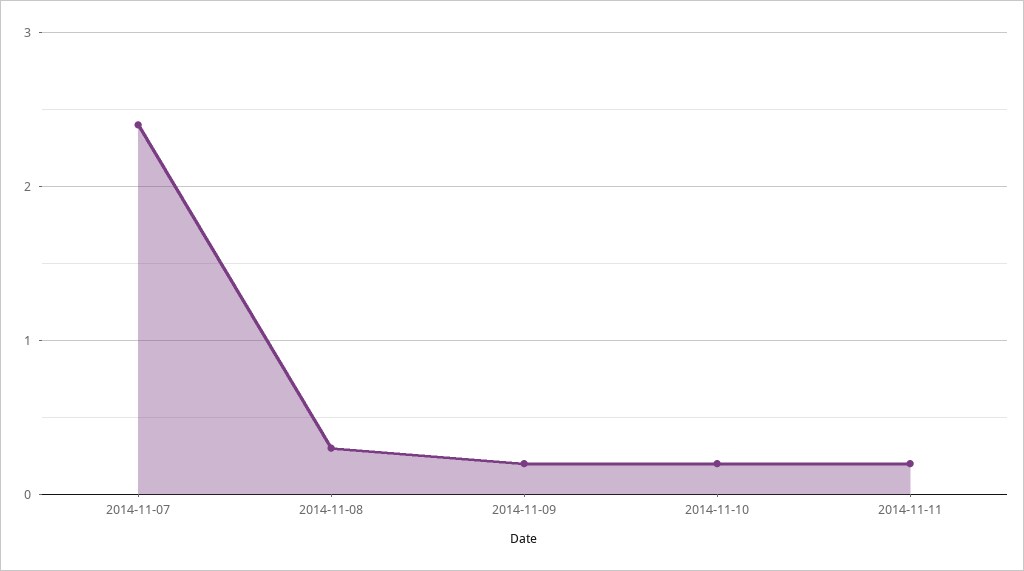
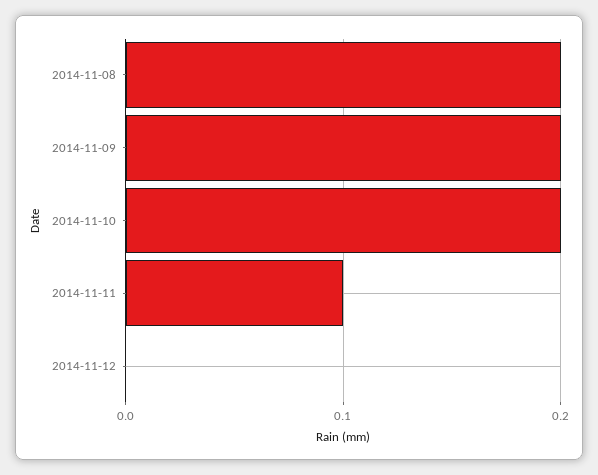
2014-11-07: 2.4 -> none
2014-11-08: 0.3 -> 0.2
2014-11-11: 0.2 -> 0.1
2014-11-12: none -> 0

